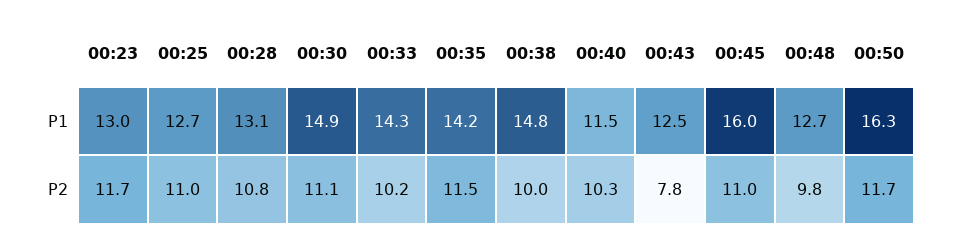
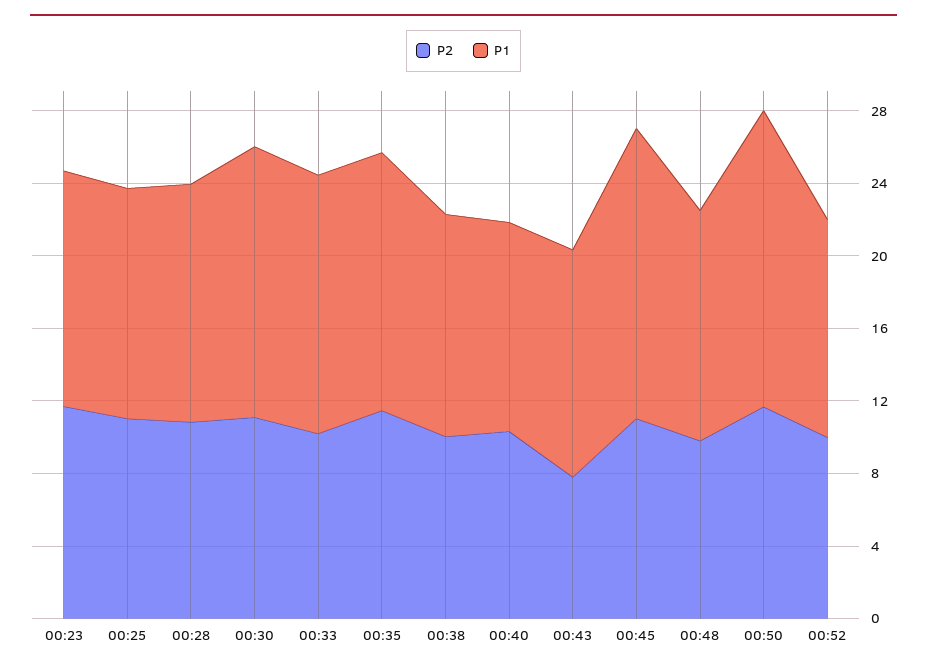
P1, 00:38: 14.8 -> 12
P2, 00:52: none -> 10
P1, 00:52: none -> 12

